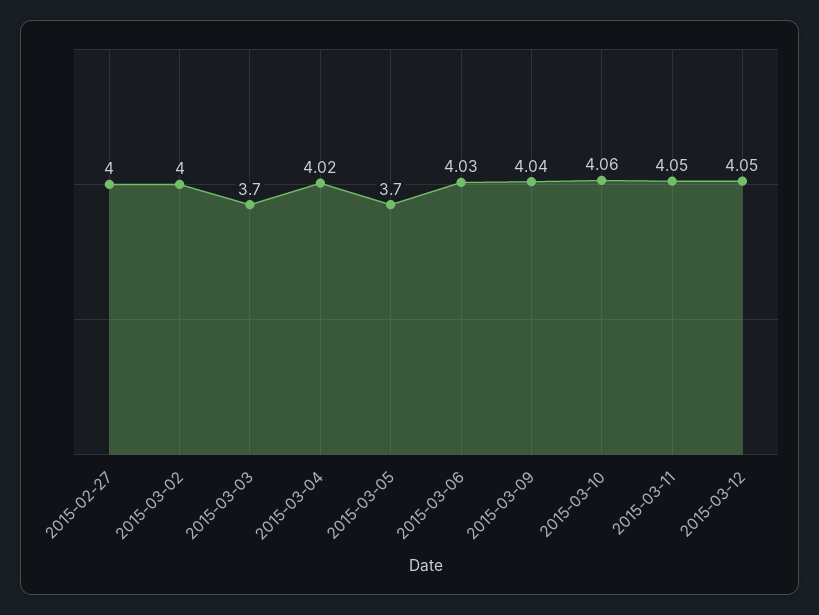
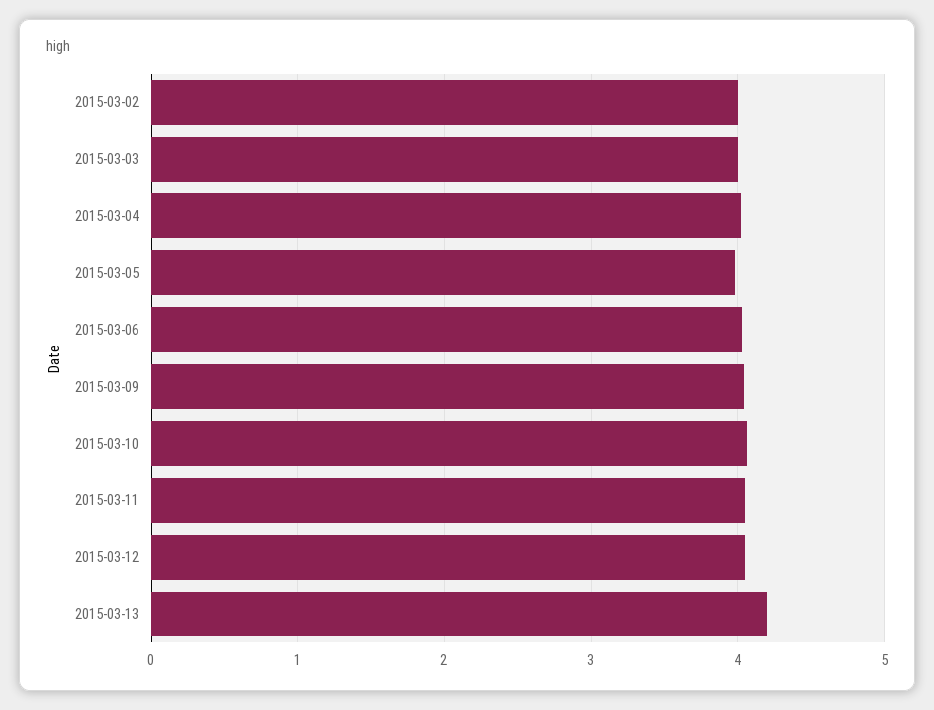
2015-02-27: 4 -> none
2015-03-03: 3.7 -> 4
2015-03-05: 3.7 -> 4
2015-03-13: none -> 4.2

